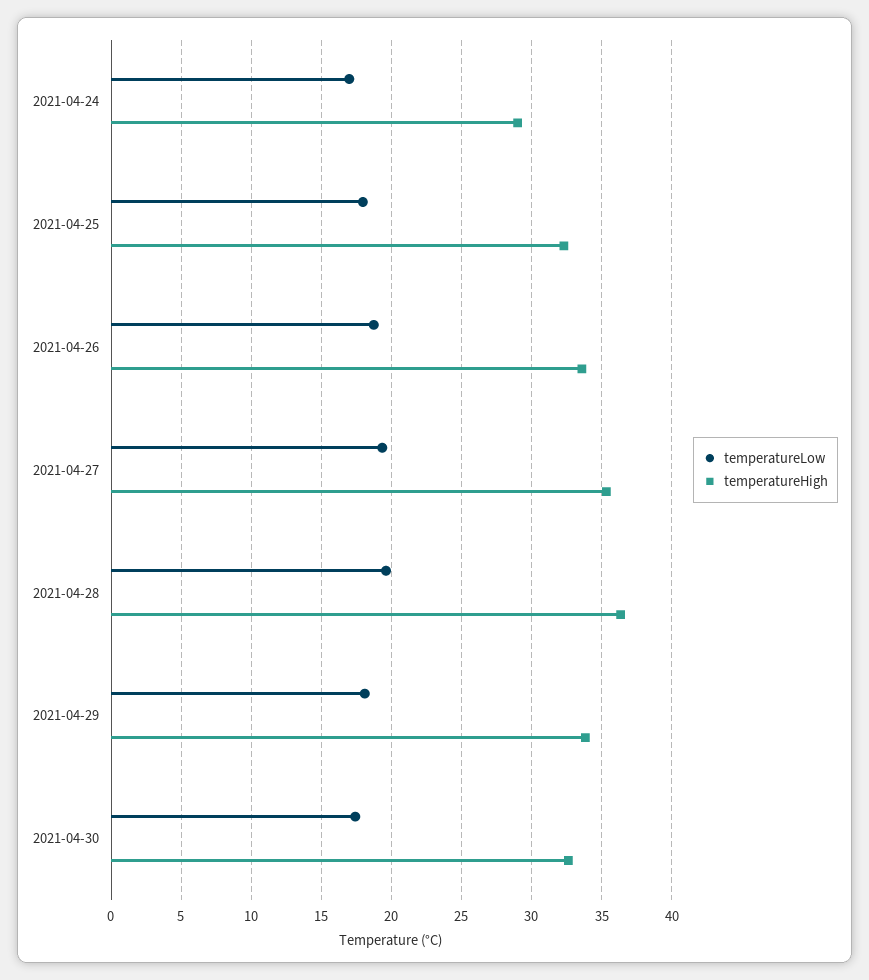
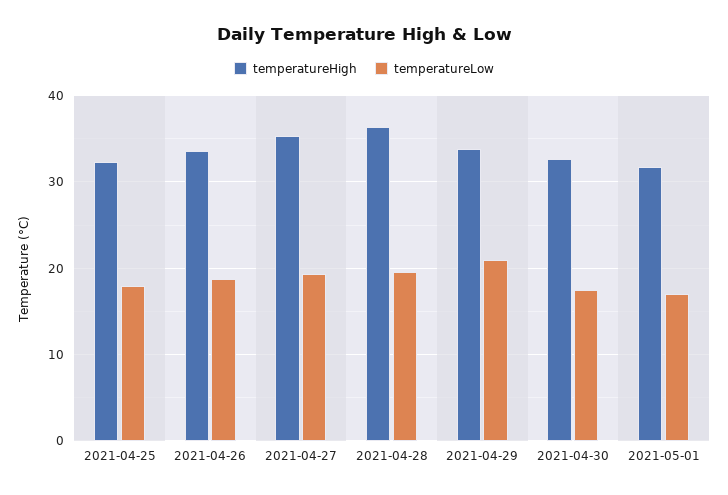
temperatureLow, 2021-04-24: 17 -> none
temperatureHigh, 2021-04-24: 29 -> none
temperatureLow, 2021-04-29: 18 -> 21
temperatureHigh, 2021-05-01: none -> 32
temperatureLow, 2021-05-01: none -> 17

